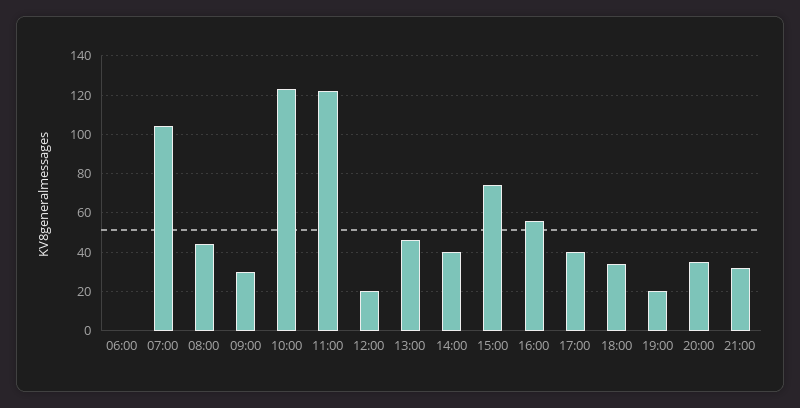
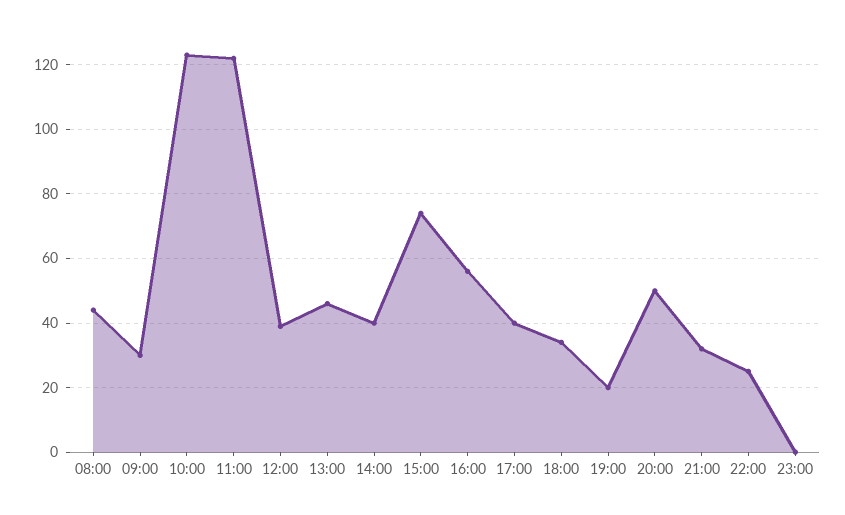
06:00: 0 -> none
07:00: 105 -> none
12:00: 20 -> 40
20:00: 35 -> 50
22:00: none -> 25
23:00: none -> 0

